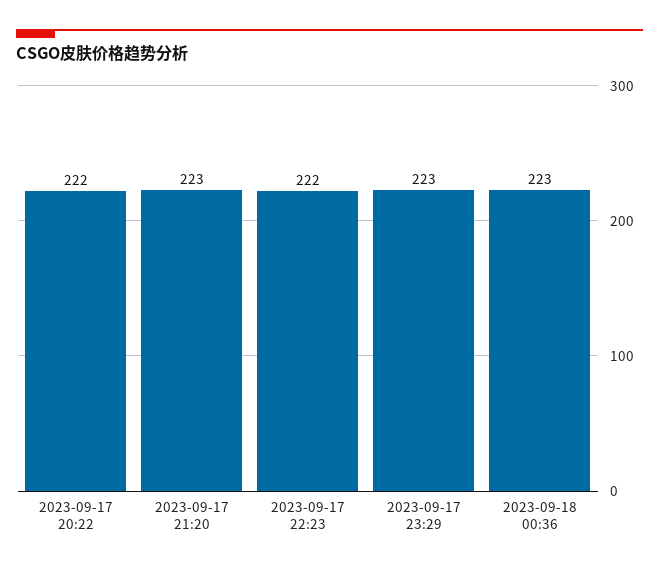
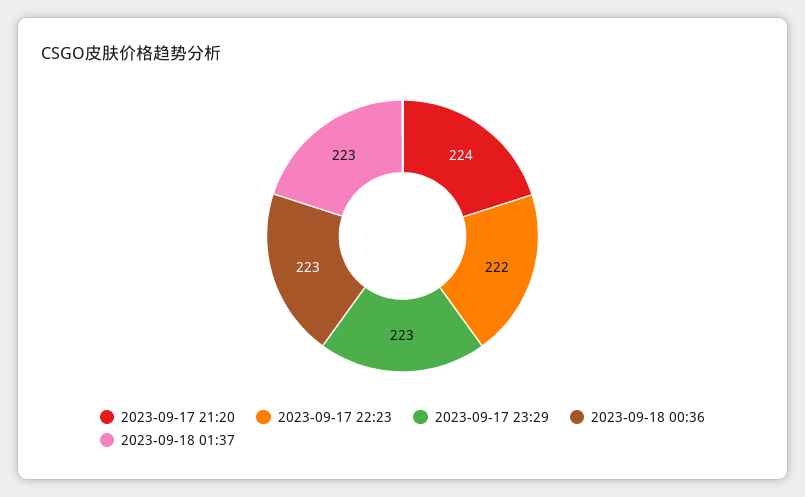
2023-09-17 20:22: 222 -> none
2023-09-17 21:20: 223 -> 224
2023-09-18 01:37: none -> 223

